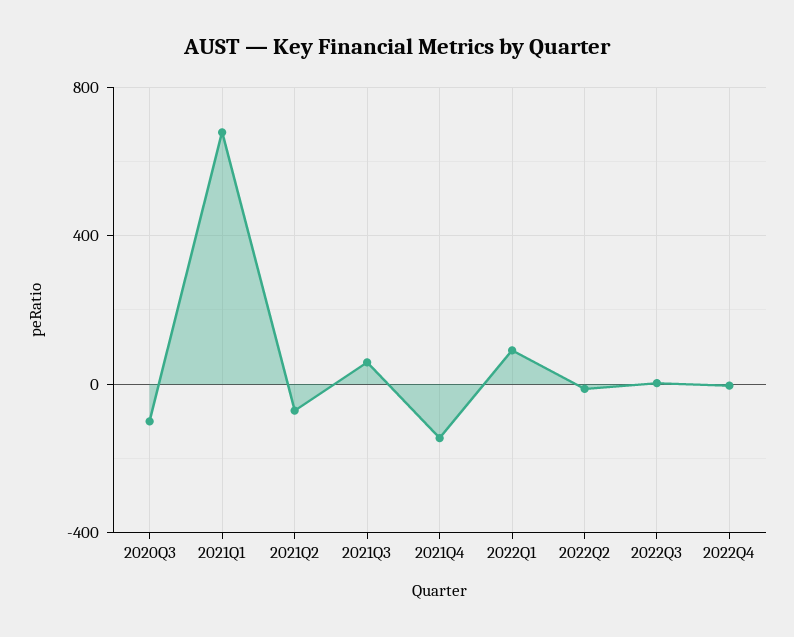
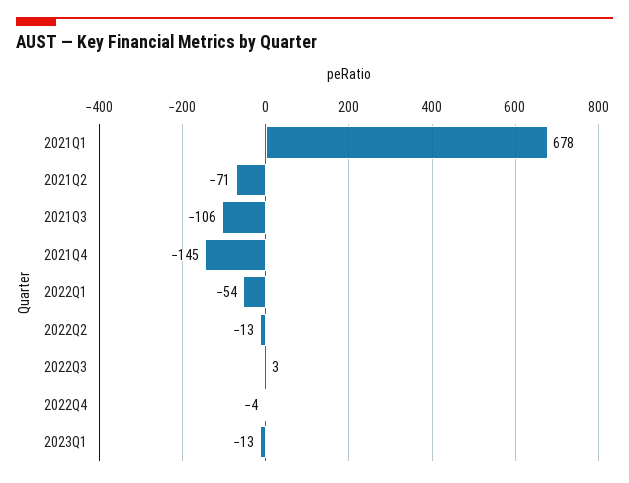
2020Q3: -100 -> none
2021Q3: 50 -> -106
2022Q1: 100 -> -54
2023Q1: none -> -13

